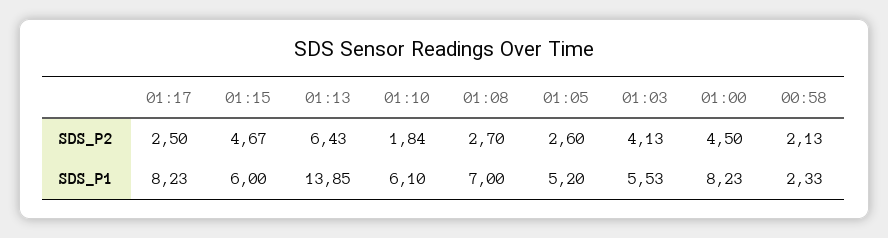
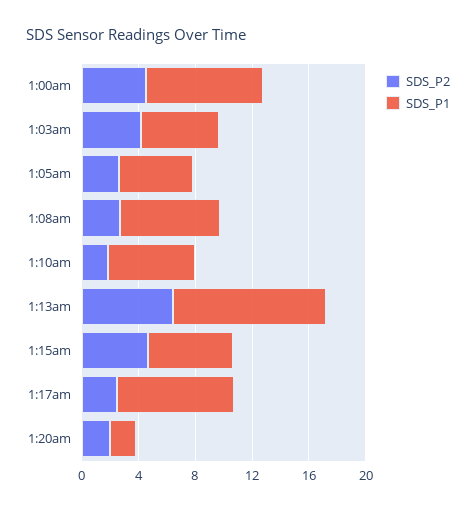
SDS_P2, 00:58: 2.13 -> none
SDS_P1, 01:13: 13.85 -> 11
SDS_P1, 00:58: 2.33 -> none
SDS_P2, 1:20am: none -> 2
SDS_P1, 1:20am: none -> 2

